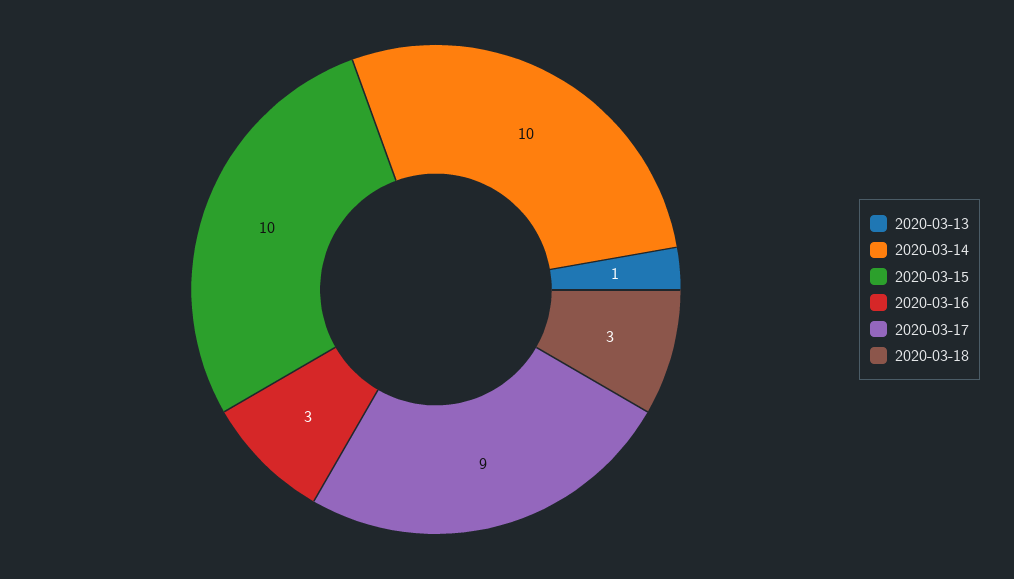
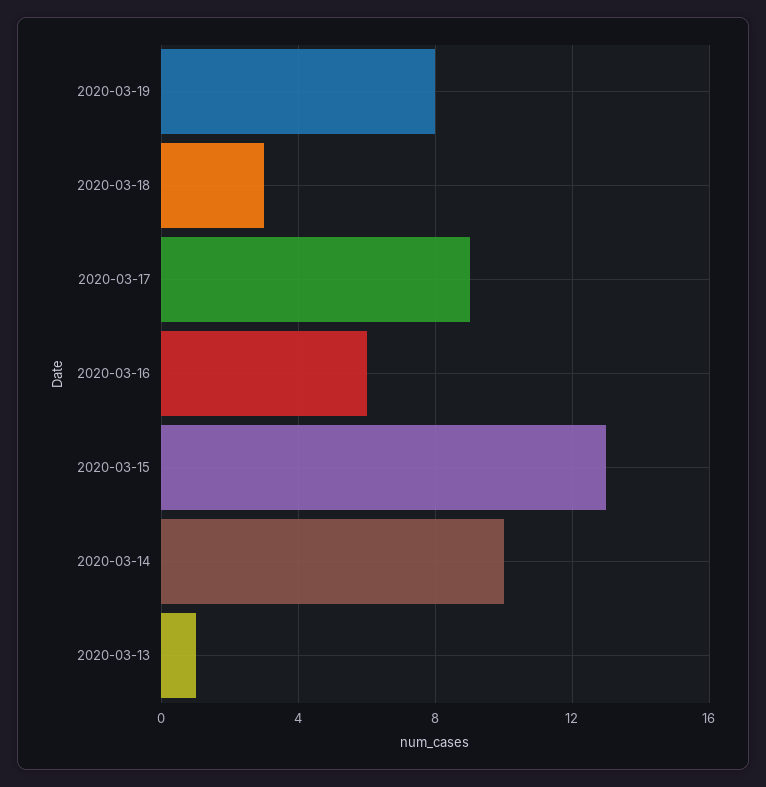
2020-03-15: 10 -> 13
2020-03-16: 3 -> 6
2020-03-19: none -> 8

